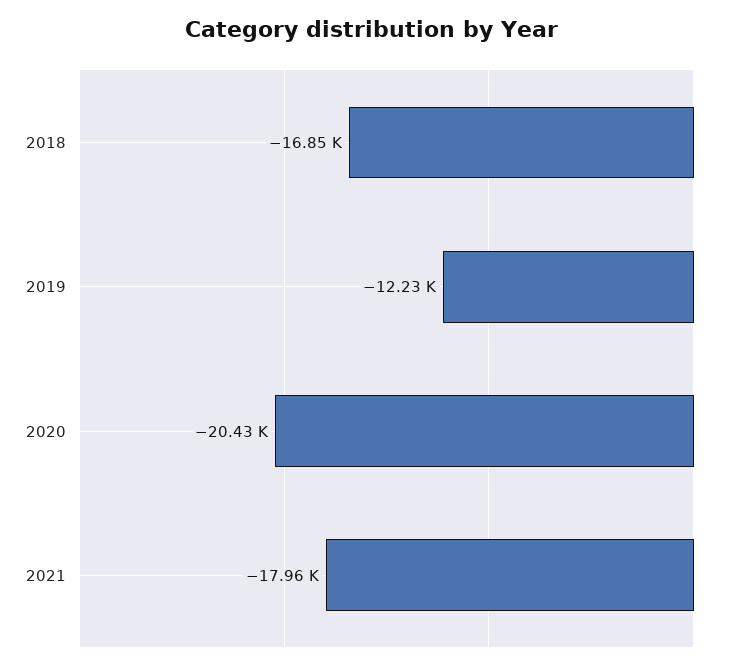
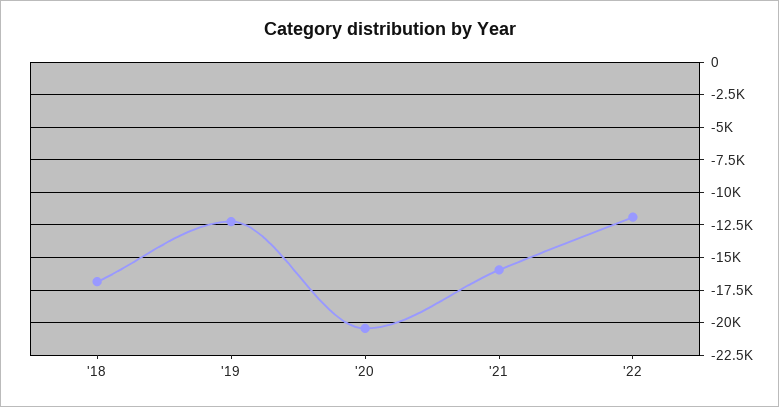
2021: -17960 -> -16000
'22: none -> -12000

